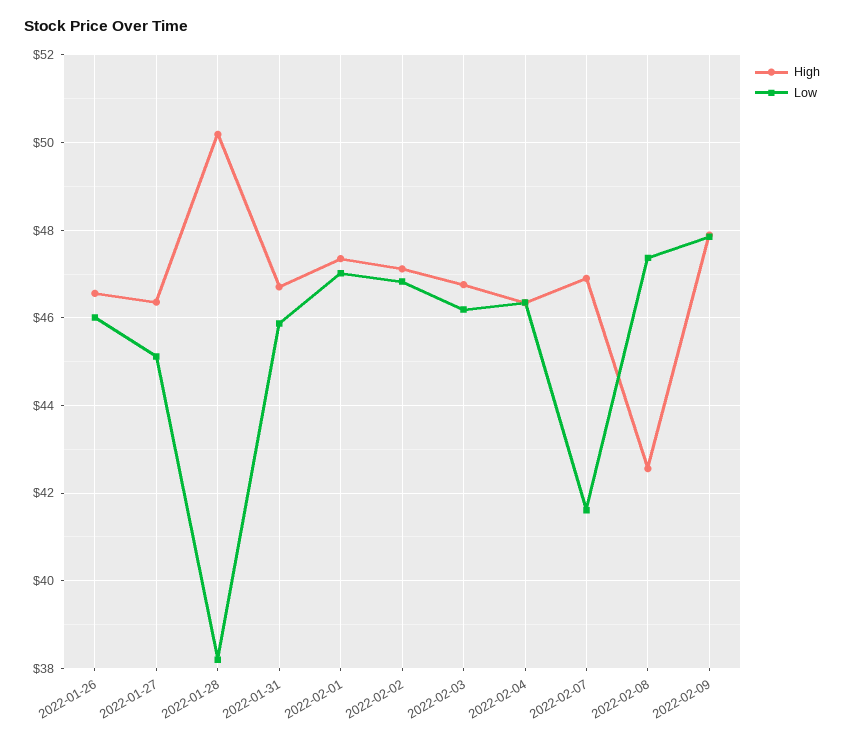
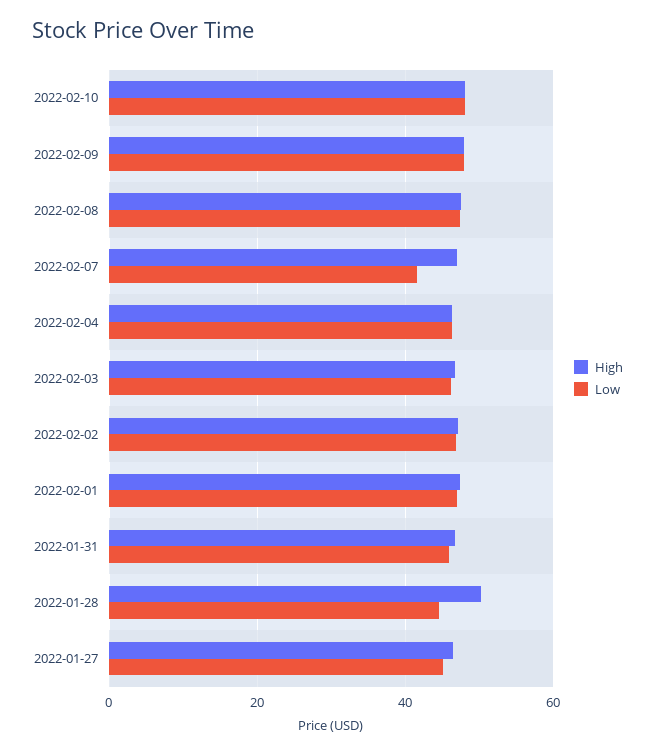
High, 2022-01-26: 46.6 -> none
Low, 2022-01-26: 46 -> none
Low, 2022-01-28: 38.2 -> 44
High, 2022-02-08: 42.6 -> 48
High, 2022-02-10: none -> 48
Low, 2022-02-10: none -> 48

